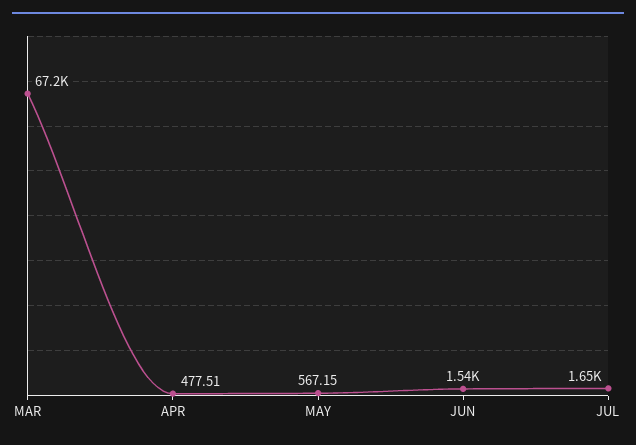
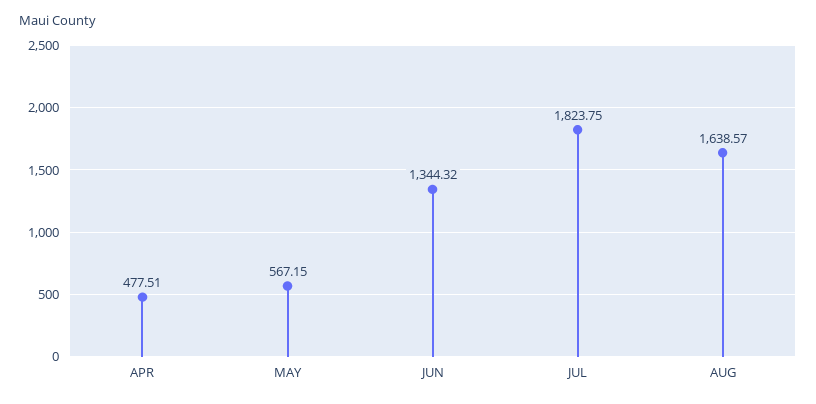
MAR: 67200 -> none
JUN: 1540 -> 1344.32
JUL: 1650 -> 1823.75
AUG: none -> 1638.57

